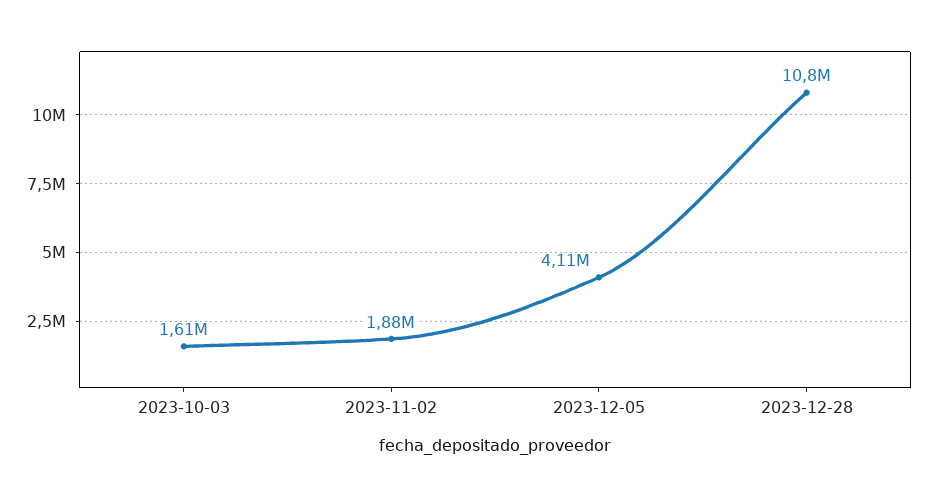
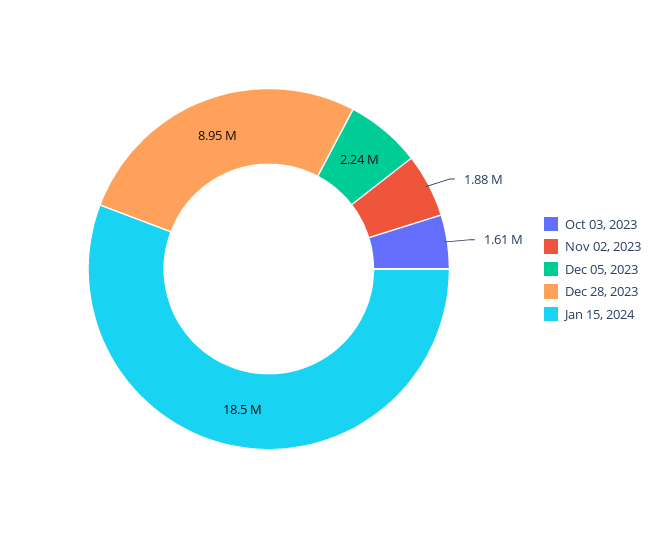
2023-12-05: 4110000 -> 2240000
2023-12-28: 10800000 -> 8950000
Jan 15, 2024: none -> 18500000

